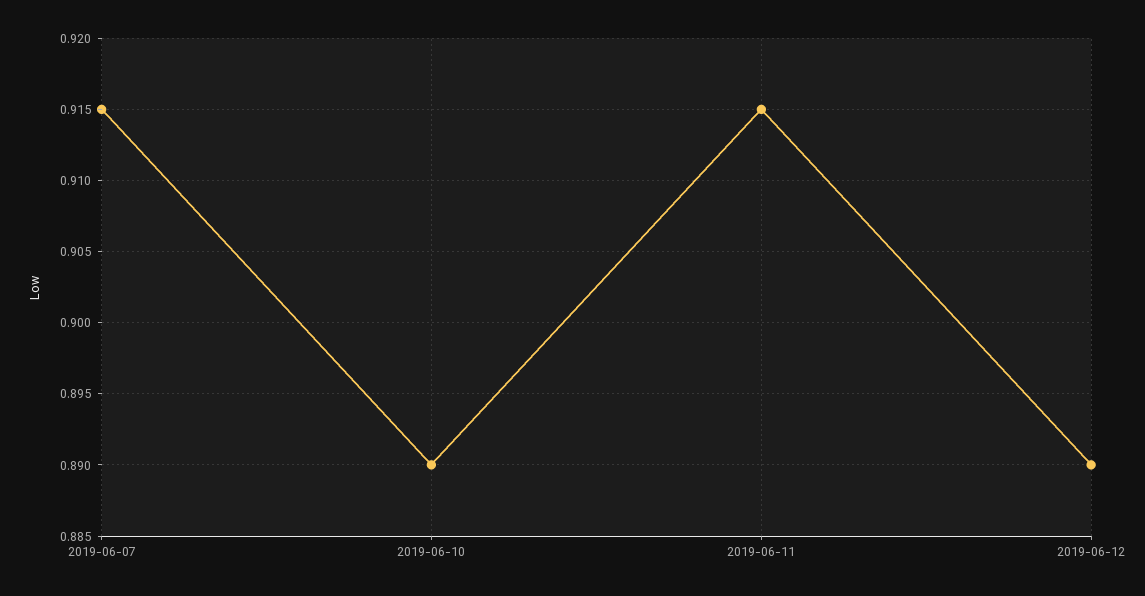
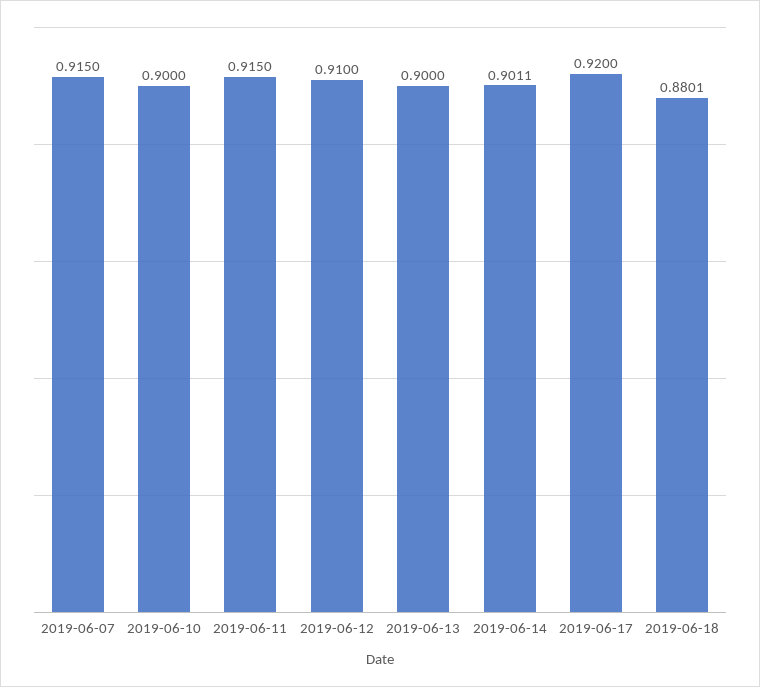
2019-06-10: 0.89 -> 0.9
2019-06-12: 0.89 -> 0.91
2019-06-13: none -> 0.9
2019-06-14: none -> 0.9011
2019-06-17: none -> 0.92
2019-06-18: none -> 0.8801

